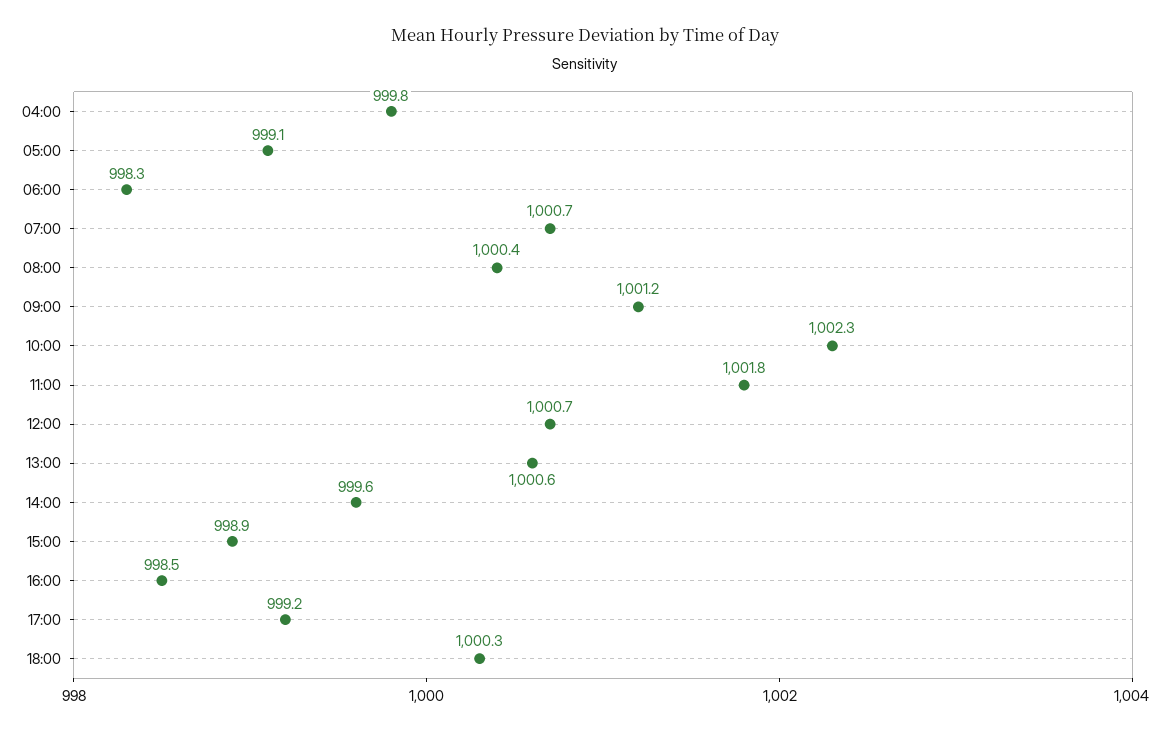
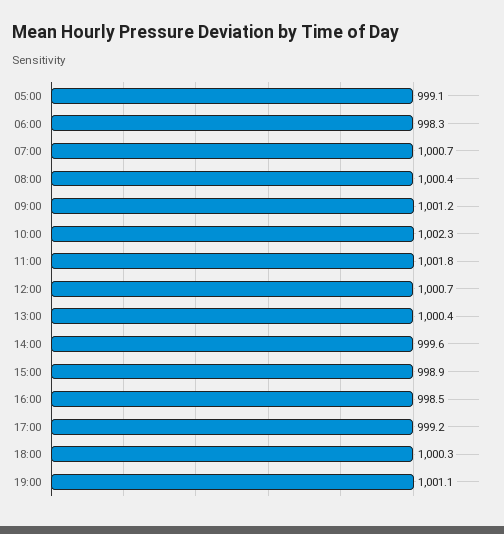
04:00: 999.8 -> none
13:00: 1000.6 -> 1000.4
19:00: none -> 1001.1

